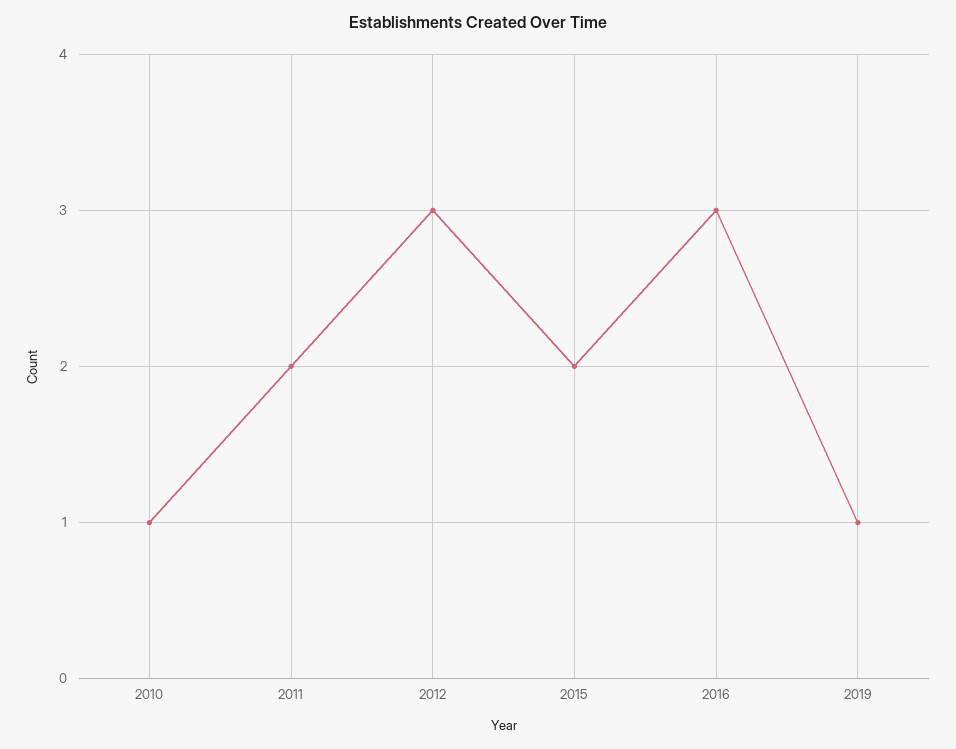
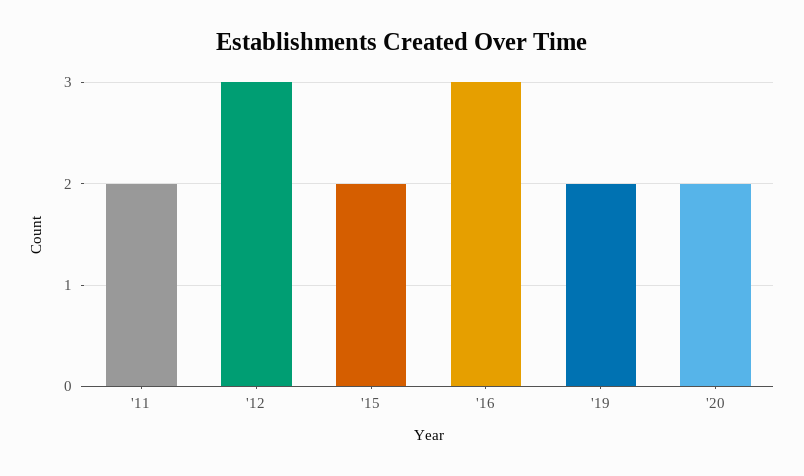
2010: 1 -> none
2019: 1 -> 2
'20: none -> 2

